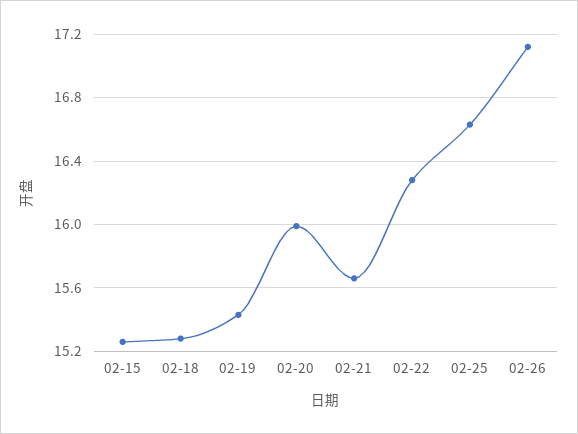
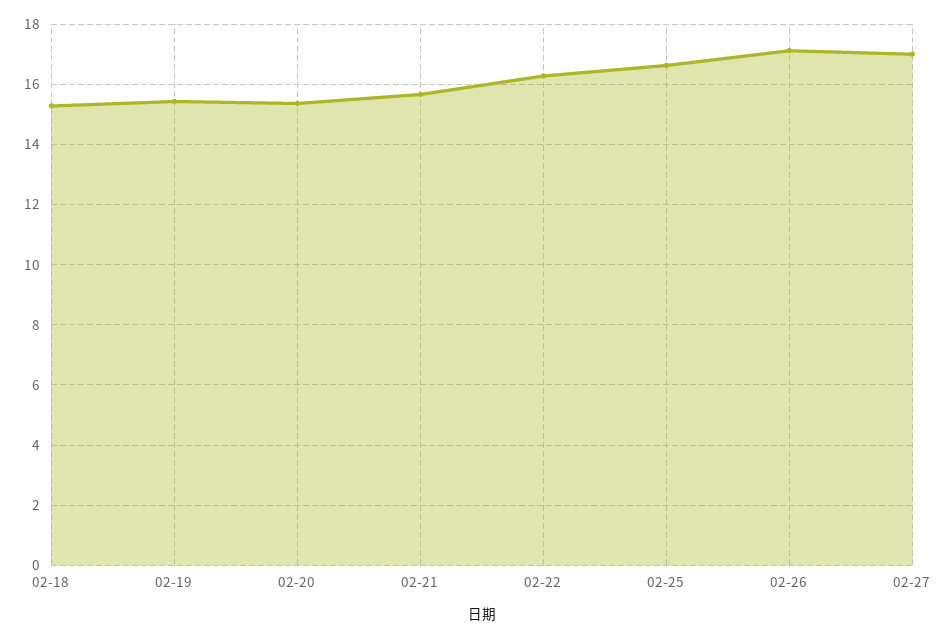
02-15: 15.25 -> none
02-20: 16 -> 15.4
02-27: none -> 17

